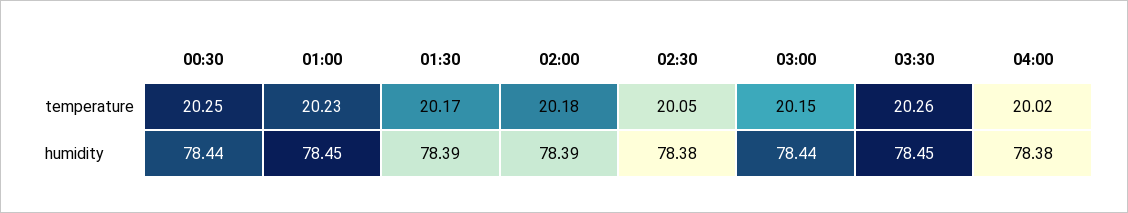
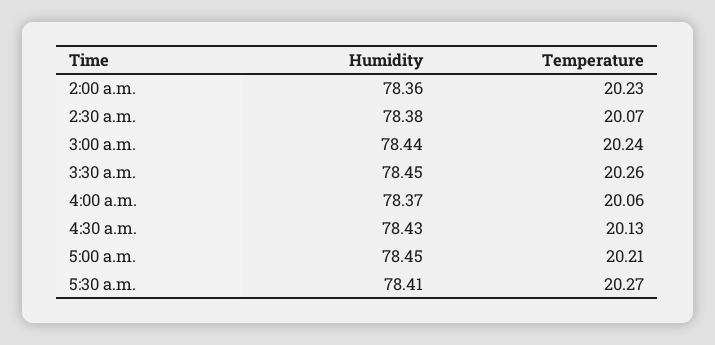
00:30, temperature: 20.25 -> none
01:00, temperature: 20.23 -> none
01:30, temperature: 20.17 -> none
02:00, temperature: 20.18 -> 20.23
02:30, temperature: 20.05 -> 20.07
03:00, temperature: 20.15 -> 20.24
04:00, temperature: 20.02 -> 20.06
00:30, humidity: 78.44 -> none
01:00, humidity: 78.45 -> none
01:30, humidity: 78.39 -> none
02:00, humidity: 78.39 -> 78.36
04:00, humidity: 78.38 -> 78.37
4:30 a.m., humidity: none -> 78.43
4:30 a.m., temperature: none -> 20.13
5:00 a.m., humidity: none -> 78.45
5:00 a.m., temperature: none -> 20.21
5:30 a.m., humidity: none -> 78.41
5:30 a.m., temperature: none -> 20.27

